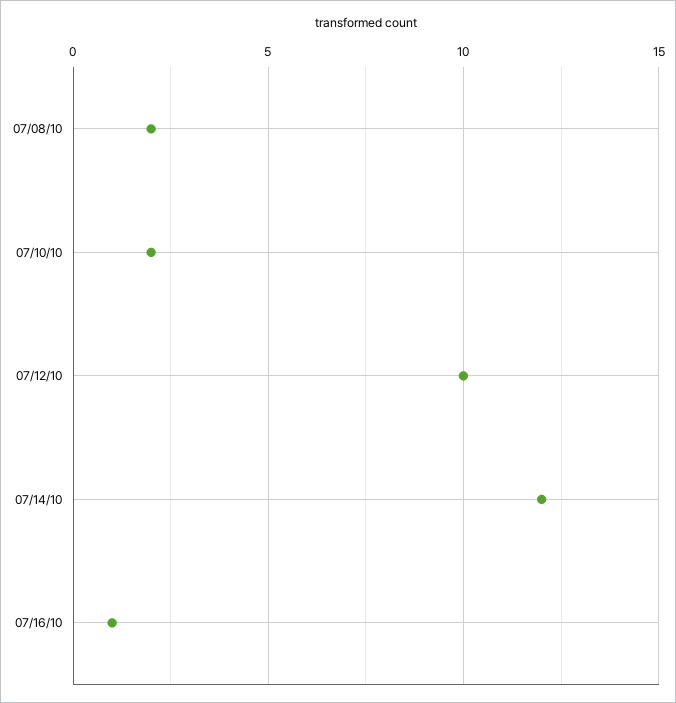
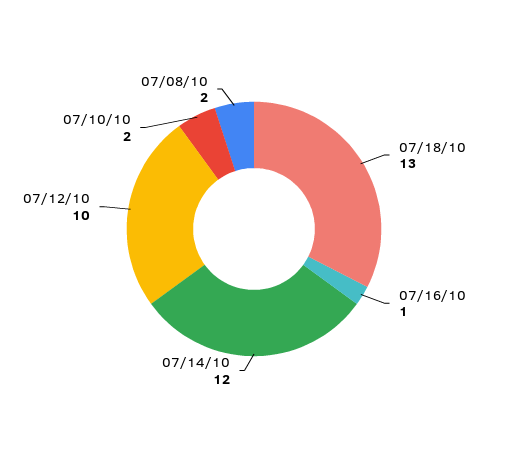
07/18/10: none -> 13

